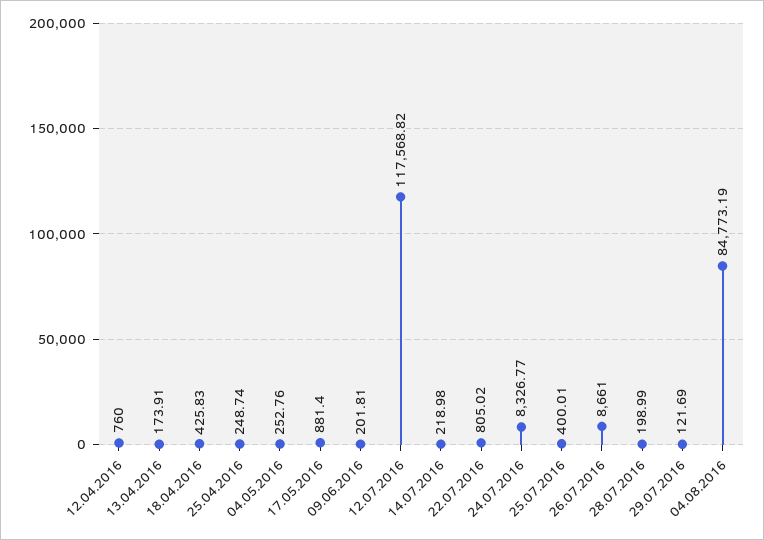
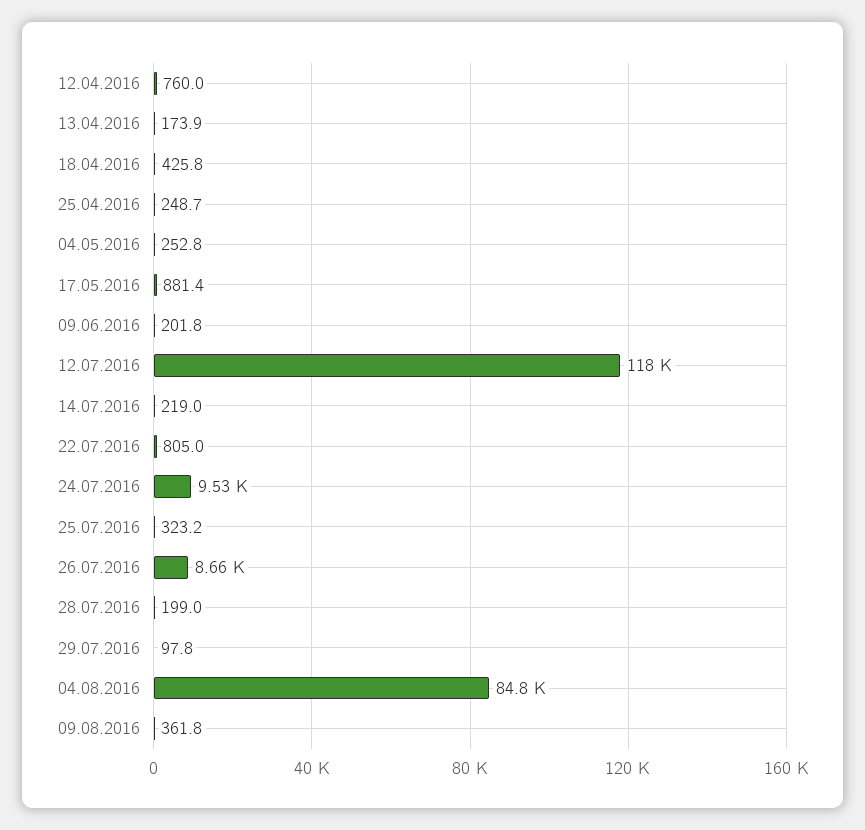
24.07.2016: 8326.77 -> 9530
25.07.2016: 400.01 -> 323.2
29.07.2016: 121.69 -> 97.8
09.08.2016: none -> 361.8

